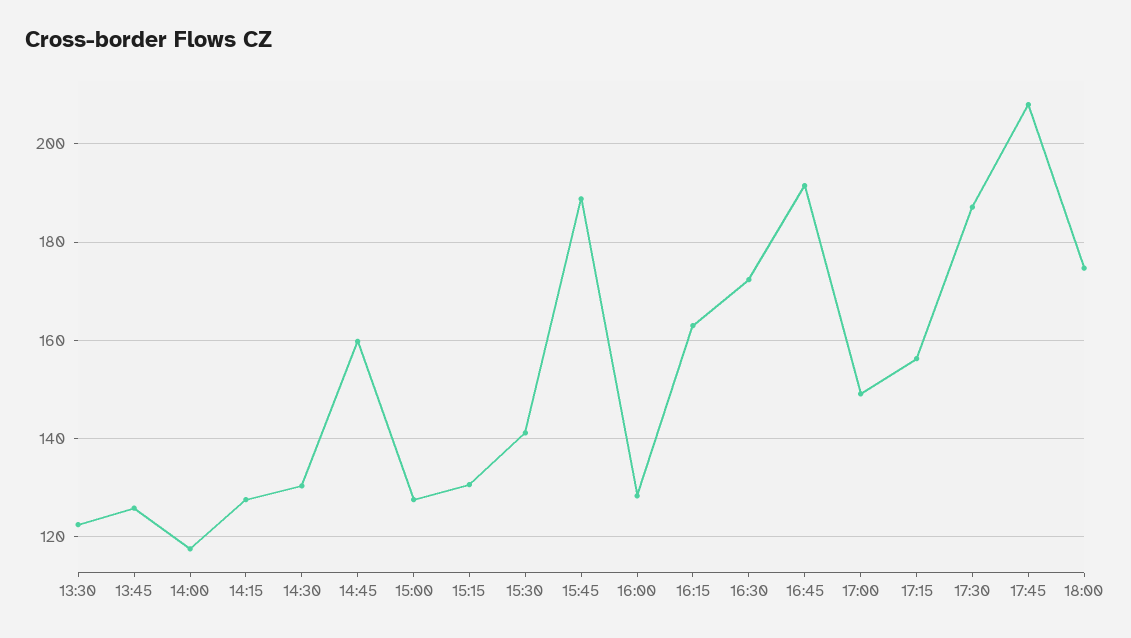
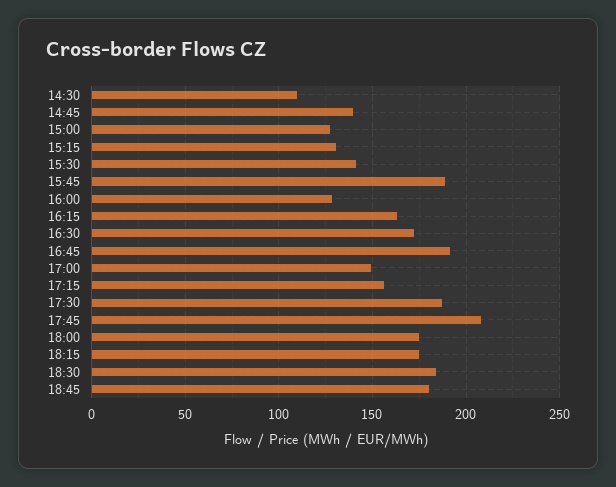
13:30: 122 -> none
13:45: 126 -> none
14:00: 118 -> none
14:15: 128 -> none
14:30: 130 -> 110
14:45: 160 -> 140
18:15: none -> 175
18:30: none -> 185
18:45: none -> 180

